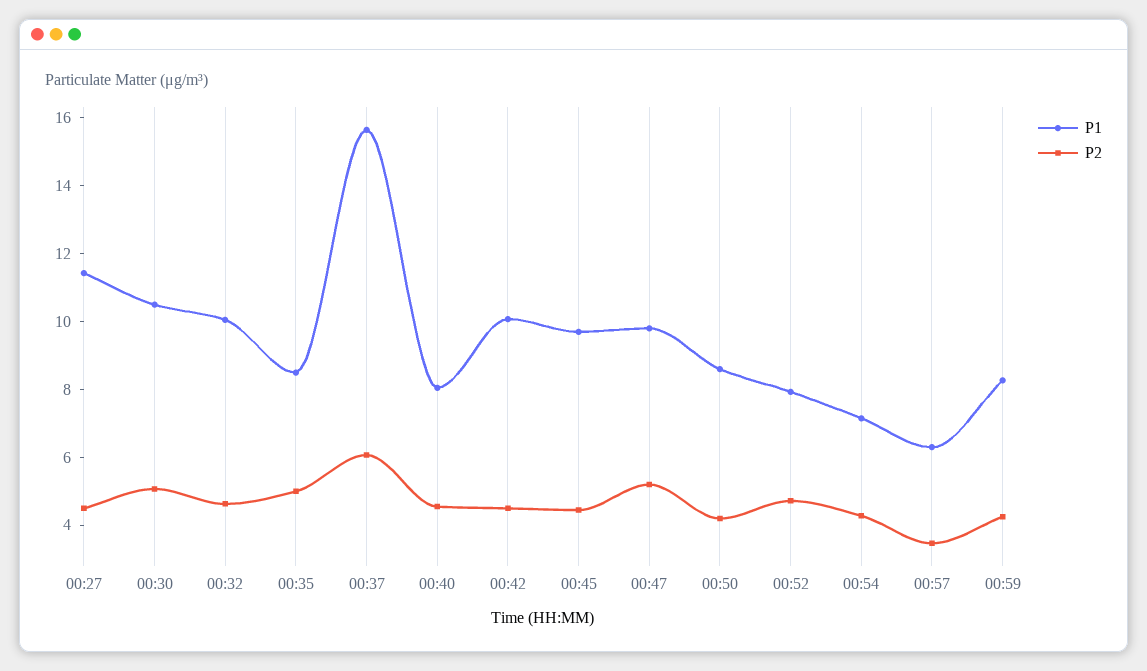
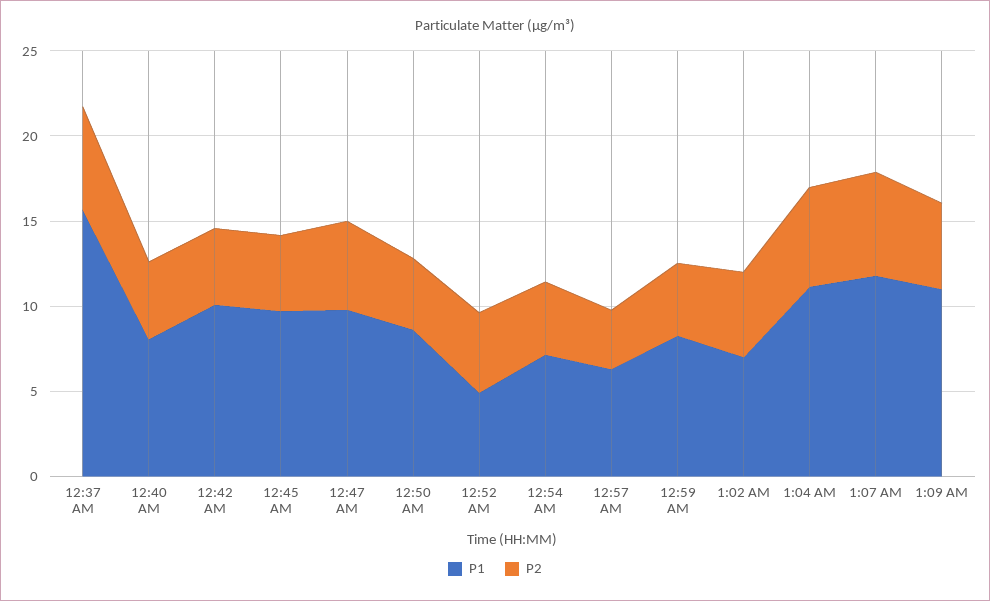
P1, 00:27: 11.5 -> none
P2, 00:27: 4.5 -> none
P1, 00:30: 10.5 -> none
P2, 00:30: 5 -> none
P1, 00:32: 10 -> none
P2, 00:32: 4.5 -> none
P1, 00:35: 8.5 -> none
P2, 00:35: 5 -> none
P1, 00:52: 8 -> 5
P1, 1:02 AM: none -> 7
P2, 1:02 AM: none -> 5
P1, 1:04 AM: none -> 11
P2, 1:04 AM: none -> 6
P1, 1:07 AM: none -> 12
P2, 1:07 AM: none -> 6
P1, 1:09 AM: none -> 11
P2, 1:09 AM: none -> 5

